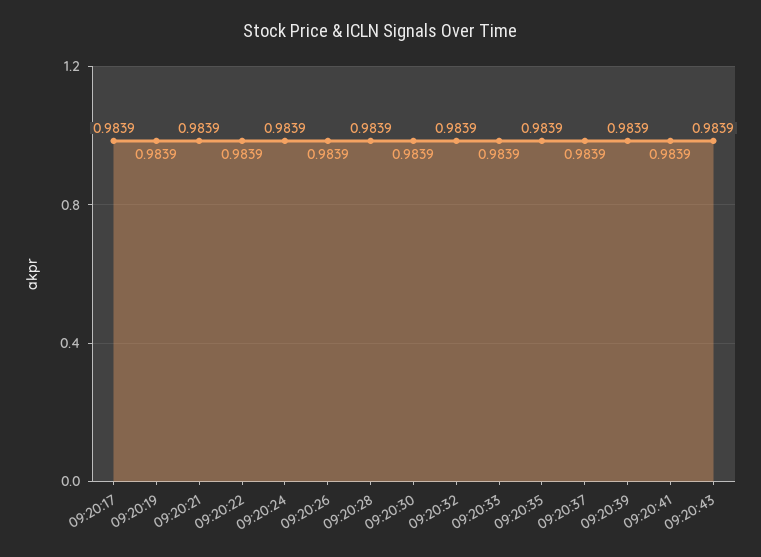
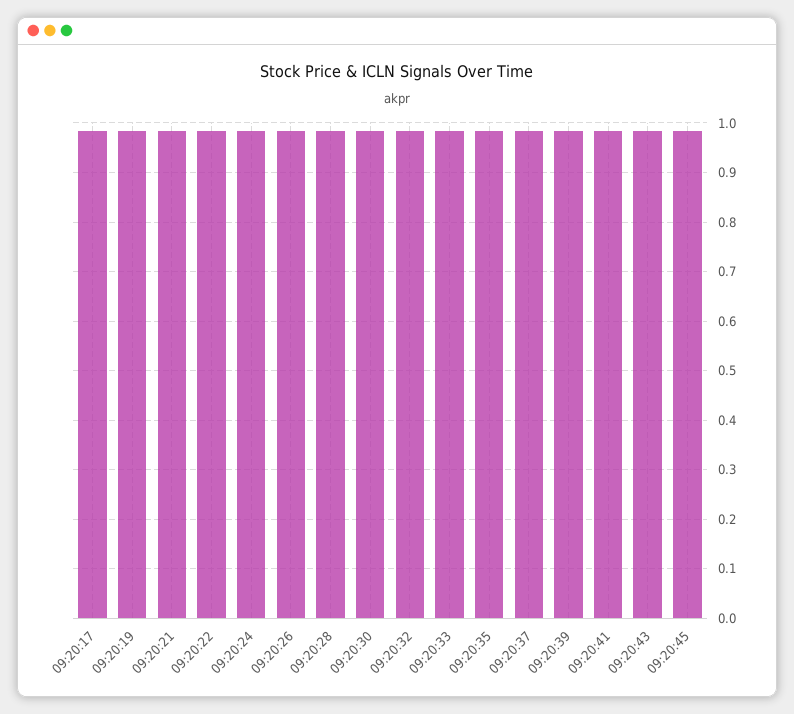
09:20:45: none -> 0.98

